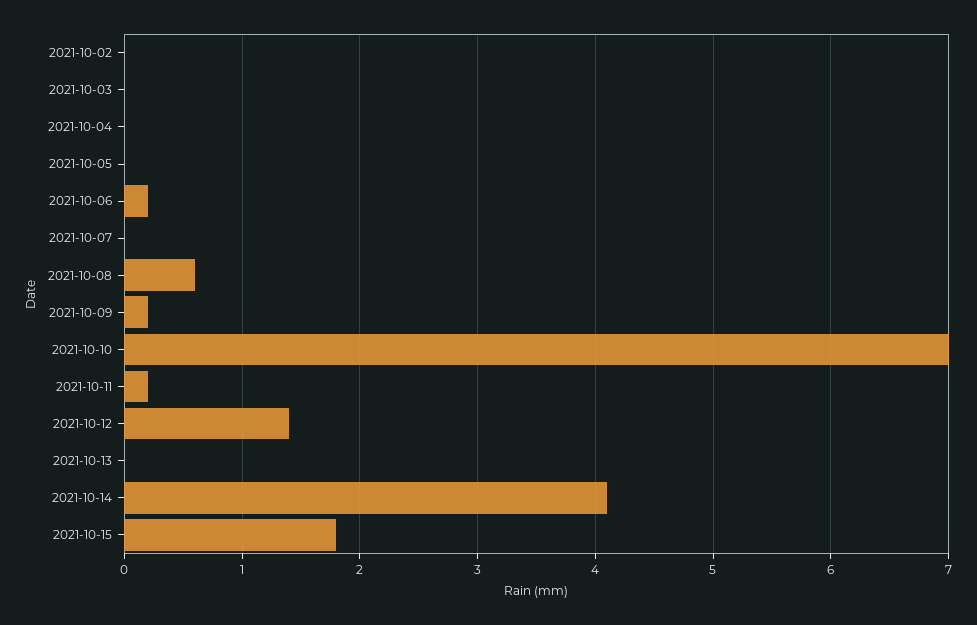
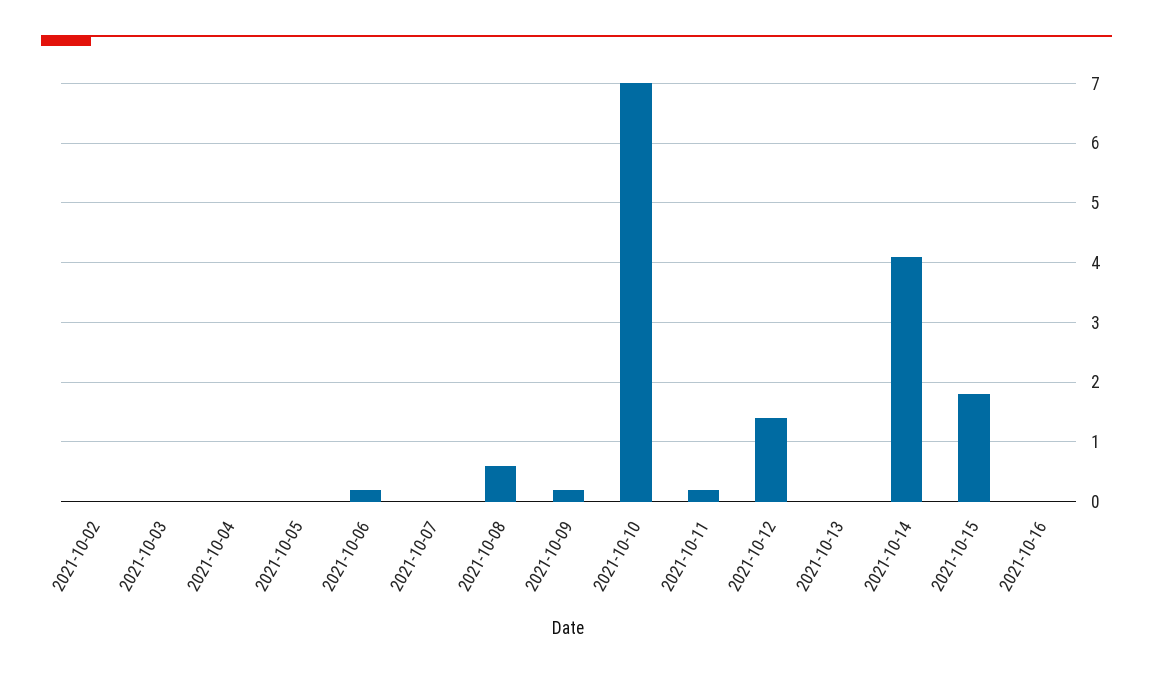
2021-10-16: none -> 0

